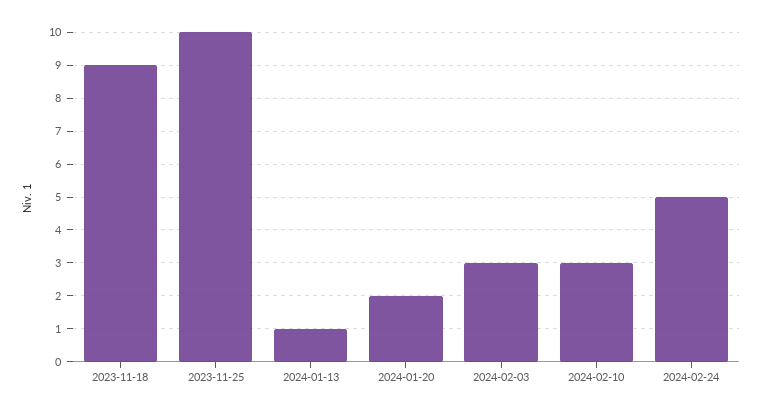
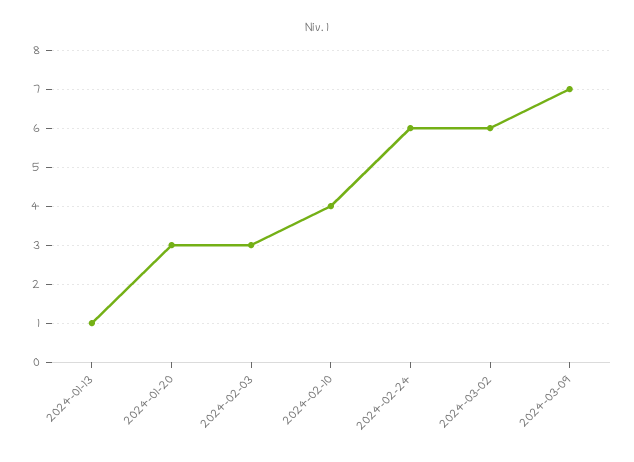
2023-11-18: 9 -> none
2023-11-25: 10 -> none
2024-01-20: 2 -> 3
2024-02-10: 3 -> 4
2024-02-24: 5 -> 6
2024-03-02: none -> 6
2024-03-09: none -> 7

